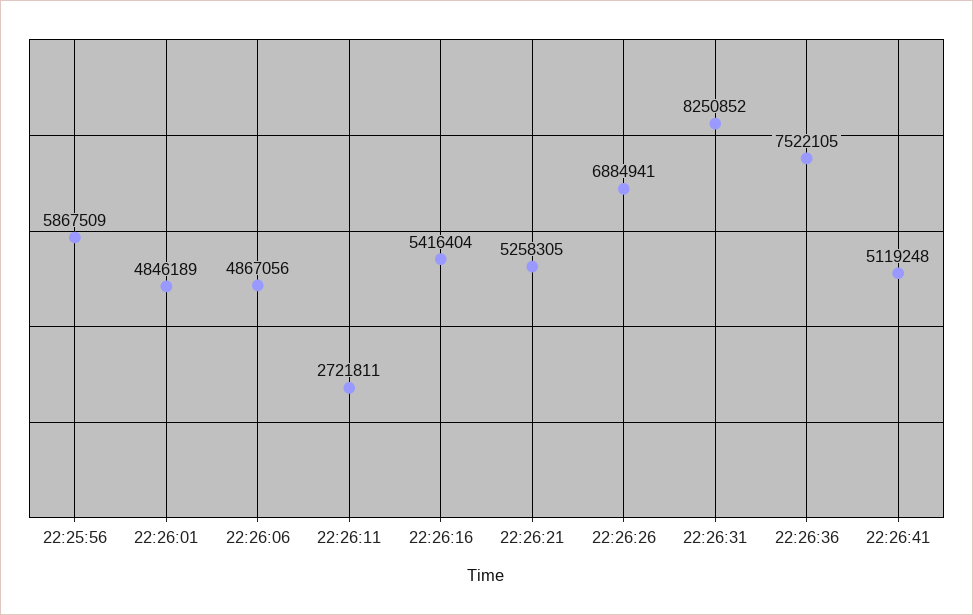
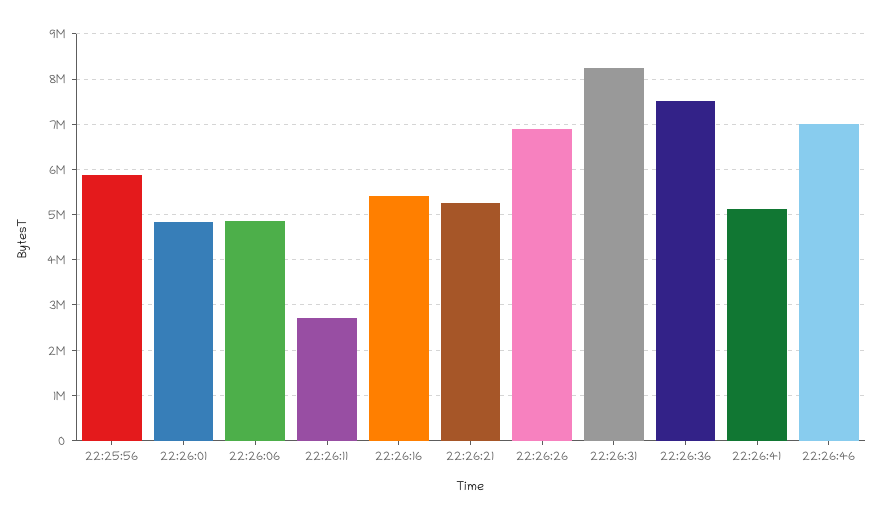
22:26:46: none -> 7000000

